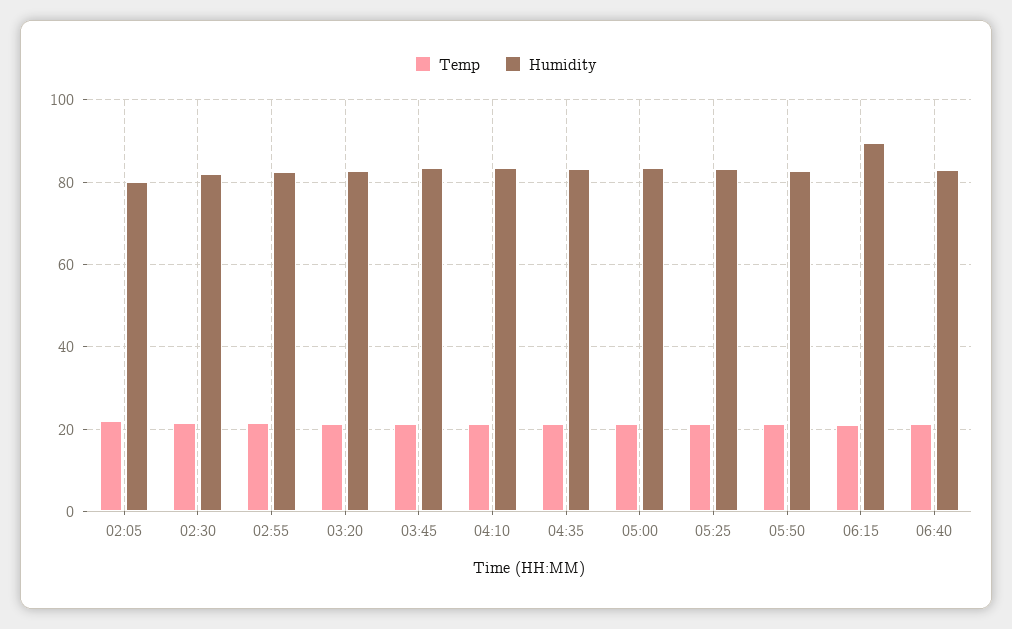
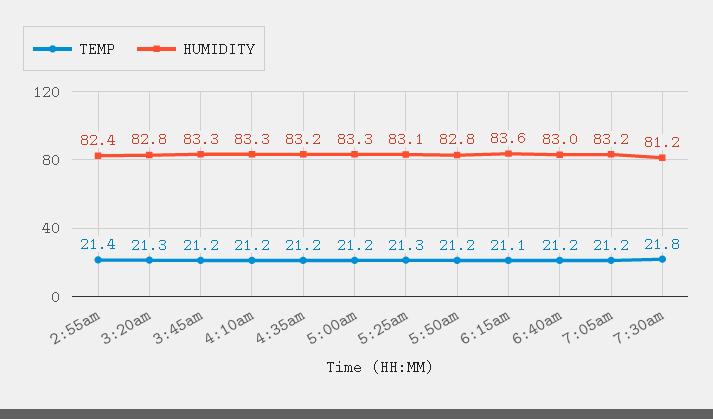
Temp, 02:05: 22 -> none
Humidity, 02:05: 80 -> none
Temp, 02:30: 22 -> none
Humidity, 02:30: 82 -> none
Humidity, 06:15: 90 -> 83.6
Temp, 7:05am: none -> 21.2
Humidity, 7:05am: none -> 83.2
Temp, 7:30am: none -> 21.8
Humidity, 7:30am: none -> 81.2

